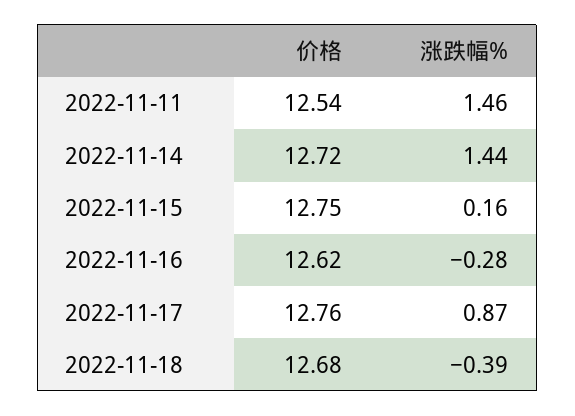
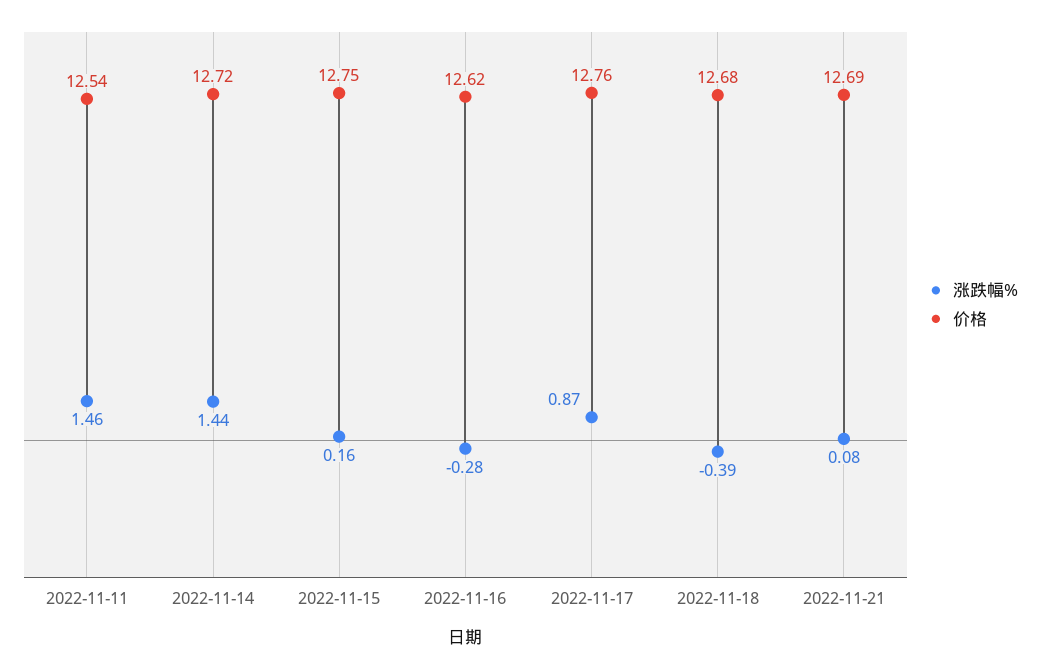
涨跌幅%, 2022-11-21: none -> 0.08
价格, 2022-11-21: none -> 12.69

